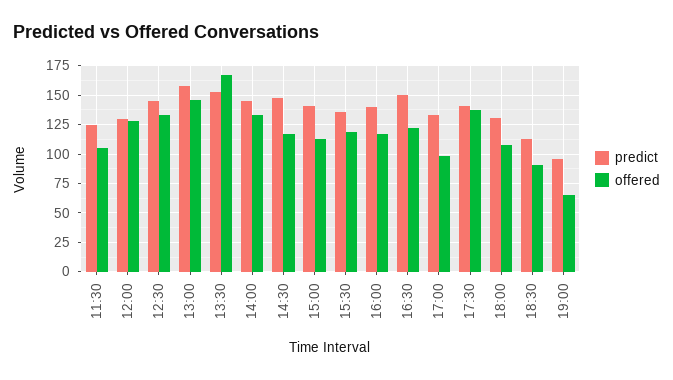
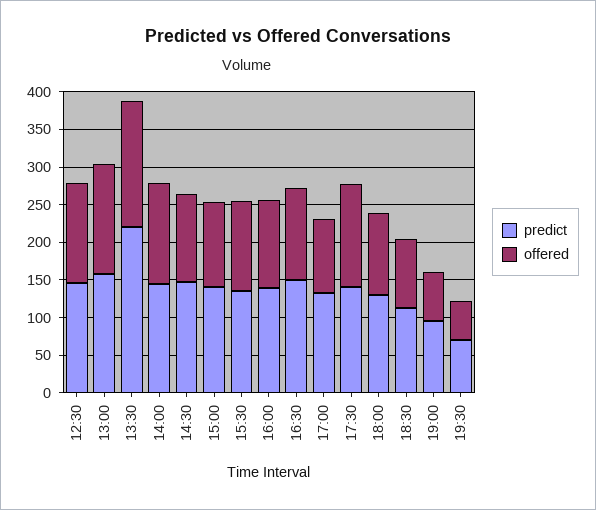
predict, 11:30: 125 -> none
offered, 11:30: 100 -> none
predict, 12:00: 125 -> none
offered, 12:00: 125 -> none
predict, 13:30: 150 -> 225
predict, 19:30: none -> 75
offered, 19:30: none -> 50

